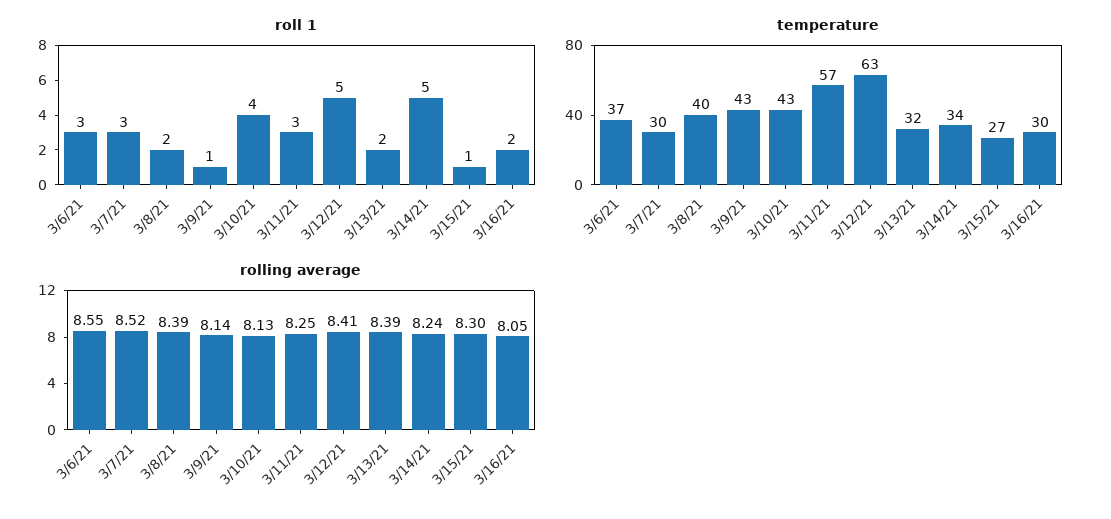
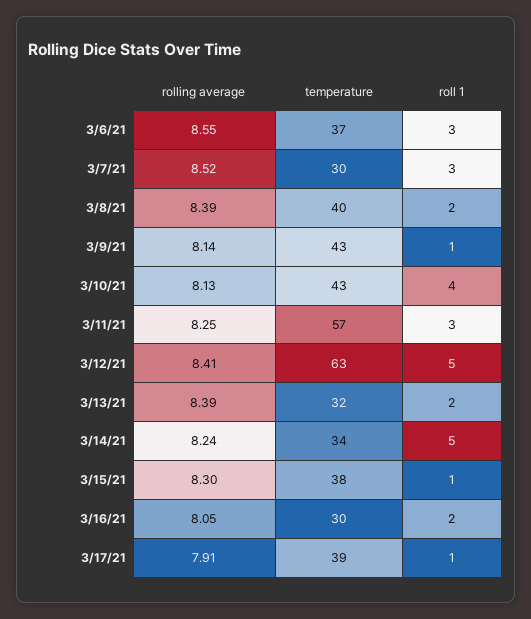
temperature, 3/15/21: 27 -> 38
rolling average, 3/17/21: none -> 7.91
temperature, 3/17/21: none -> 39
roll 1, 3/17/21: none -> 1

